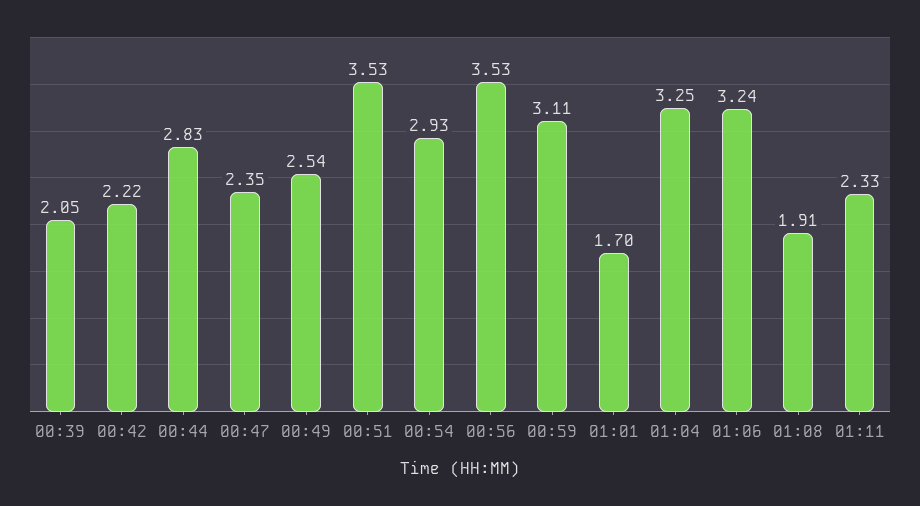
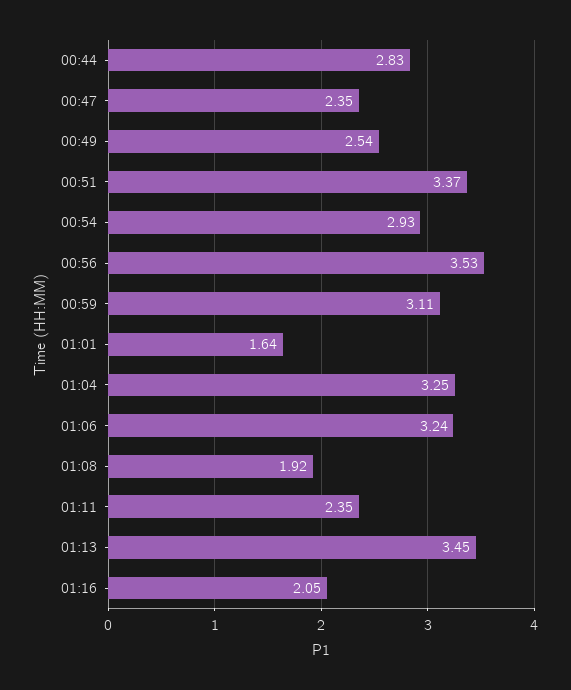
00:39: 2.05 -> none
00:42: 2.22 -> none
00:51: 3.53 -> 3.37
01:01: 1.7 -> 1.64
01:08: 1.91 -> 1.92
01:11: 2.33 -> 2.35
01:13: none -> 3.45
01:16: none -> 2.05

